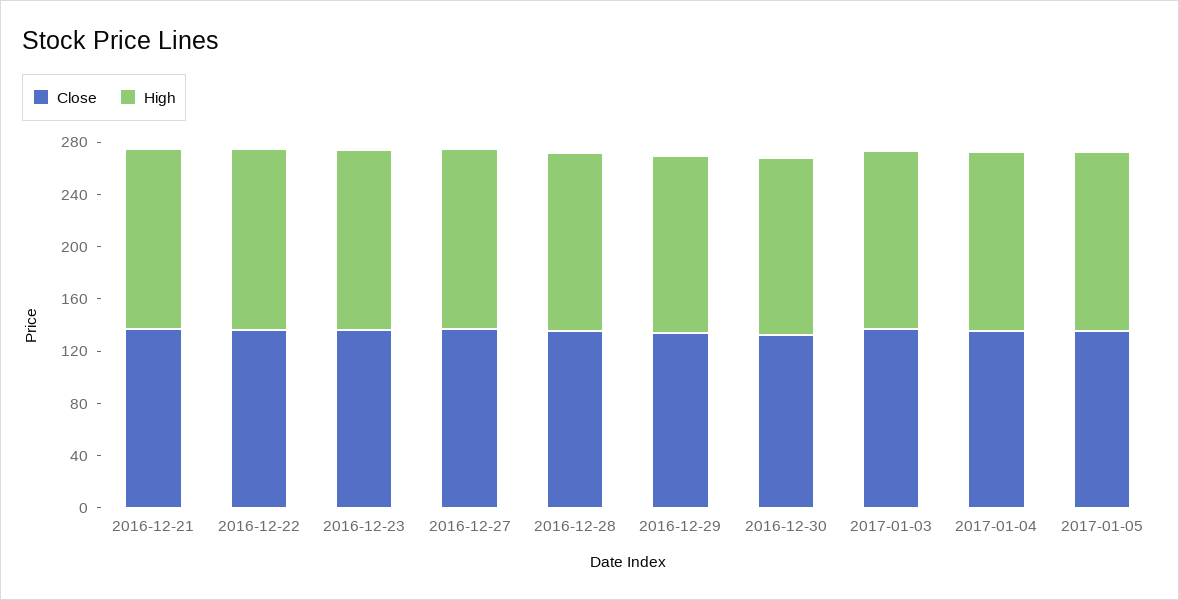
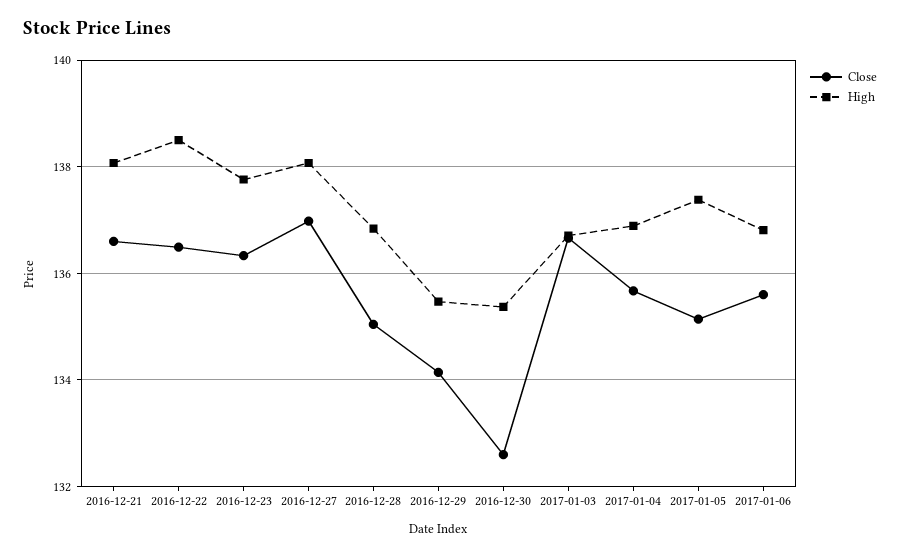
Close, 2017-01-06: none -> 135.6
High, 2017-01-06: none -> 136.8

